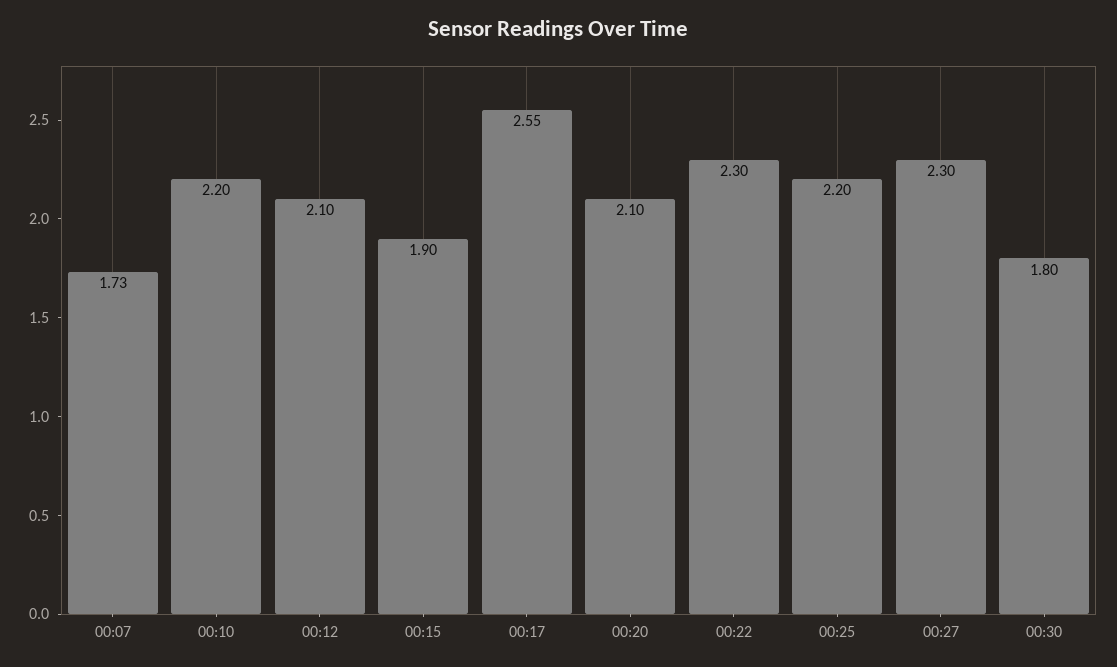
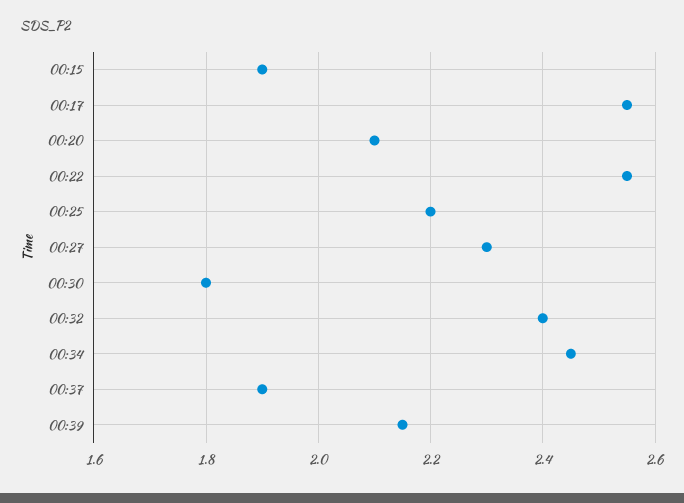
00:07: 1.73 -> none
00:10: 2.2 -> none
00:12: 2.1 -> none
00:22: 2.3 -> 2.55
00:32: none -> 2.4
00:34: none -> 2.45
00:37: none -> 1.9
00:39: none -> 2.15

